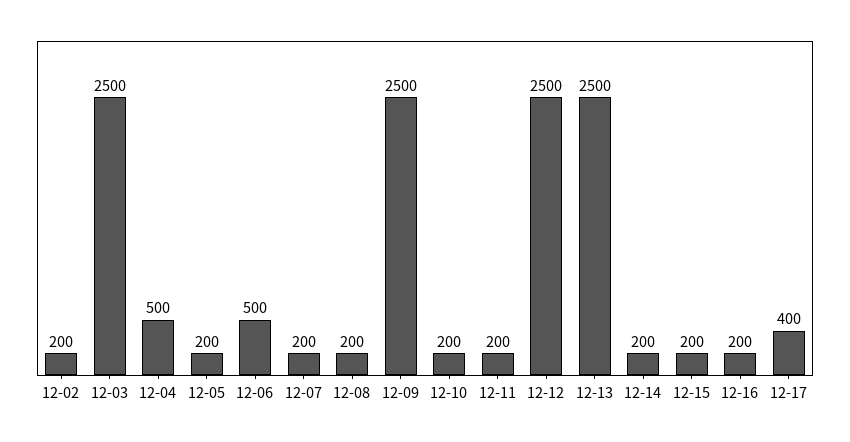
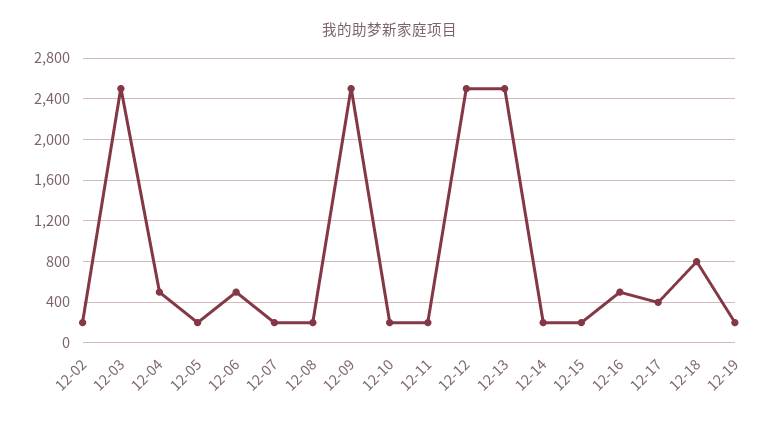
12-16: 200 -> 500
12-18: none -> 800
12-19: none -> 200

